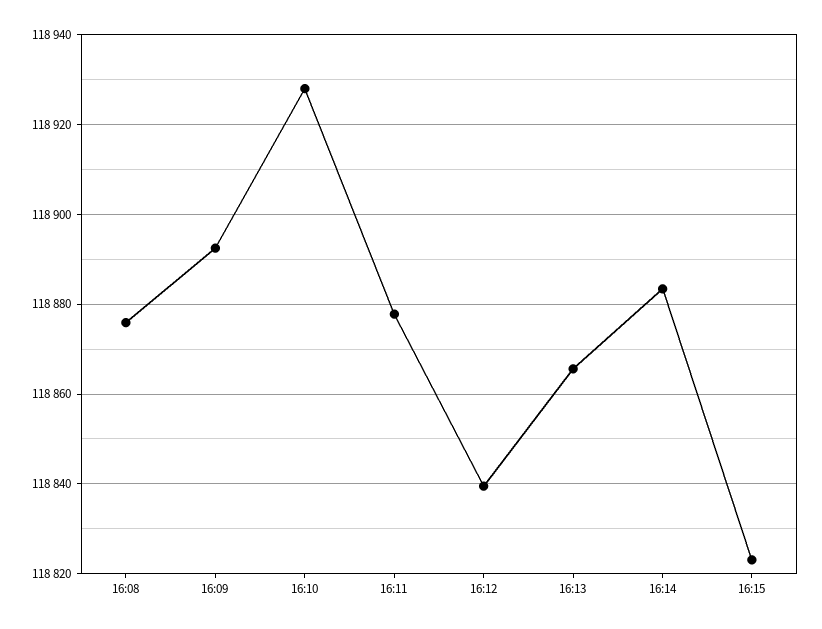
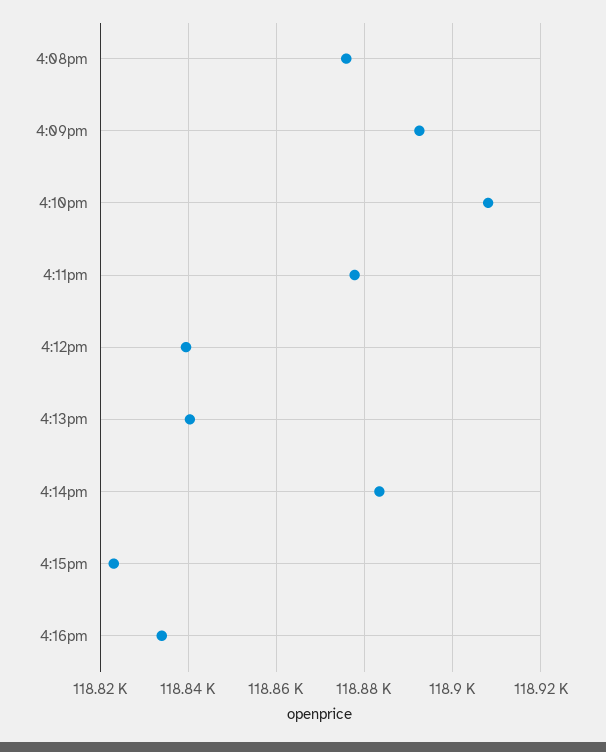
16:10: 118928 -> 118908
16:13: 118866 -> 118840
4:16pm: none -> 118834

